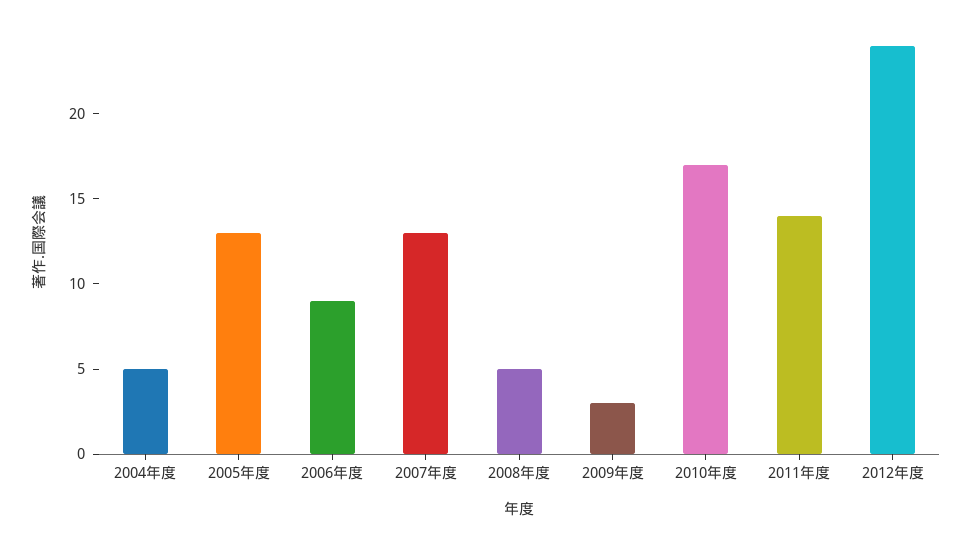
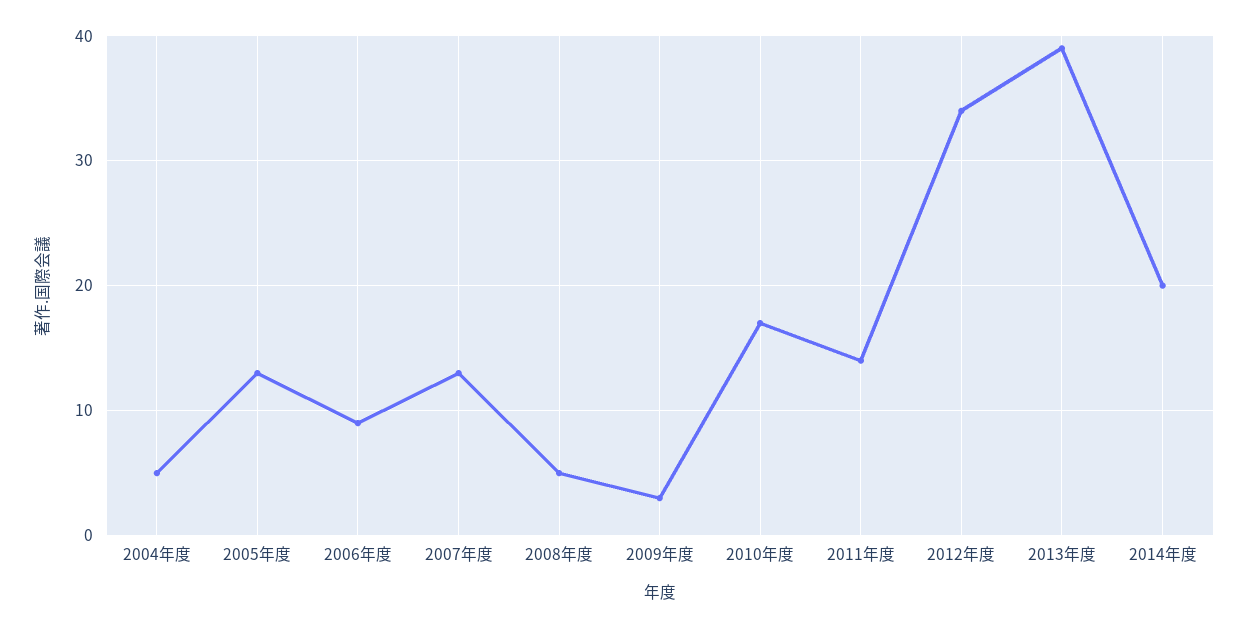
2012年度: 24 -> 34
2013年度: none -> 39
2014年度: none -> 20

